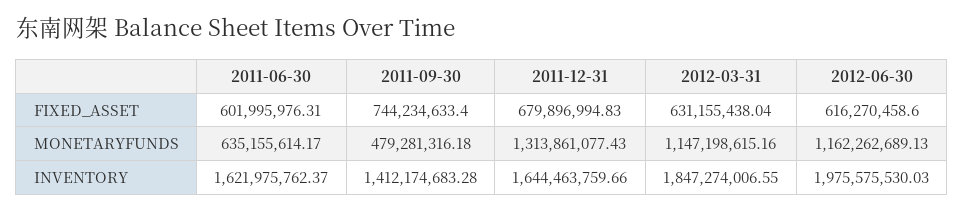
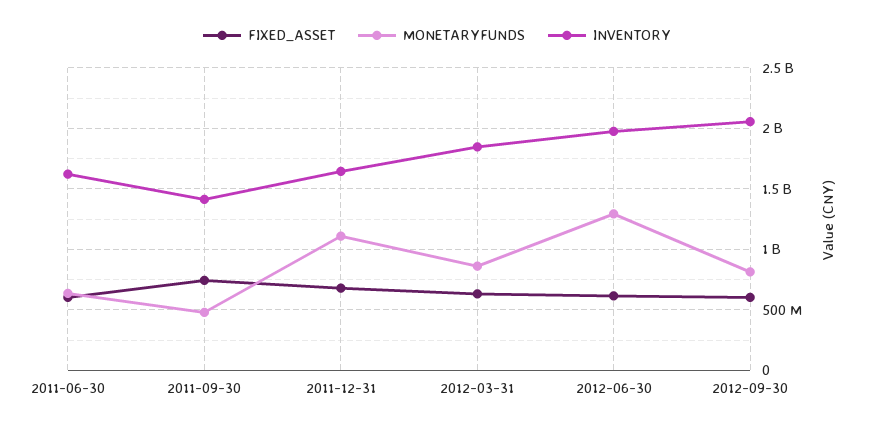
MONETARYFUNDS, 2011-12-31: 1313861077.43 -> 1100000000
MONETARYFUNDS, 2012-03-31: 1147198615.16 -> 850000000
MONETARYFUNDS, 2012-06-30: 1162262689.13 -> 1300000000
FIXED_ASSET, 2012-09-30: none -> 600000000
MONETARYFUNDS, 2012-09-30: none -> 800000000
INVENTORY, 2012-09-30: none -> 2050000000

